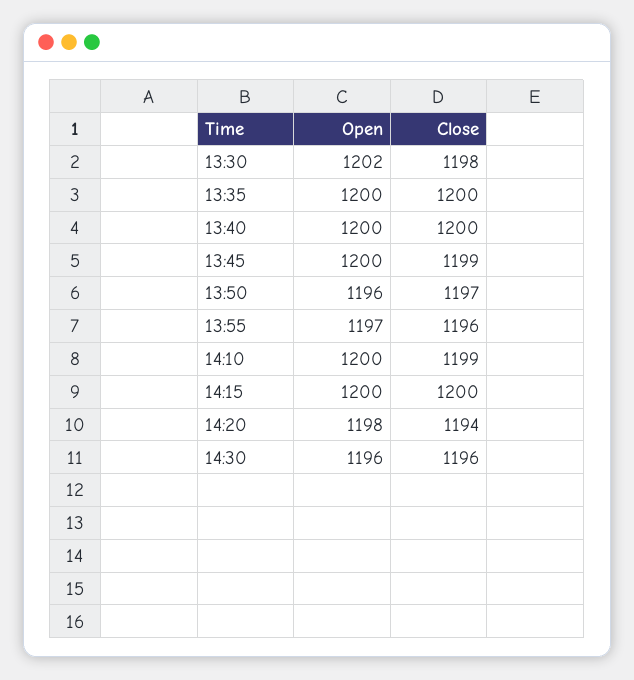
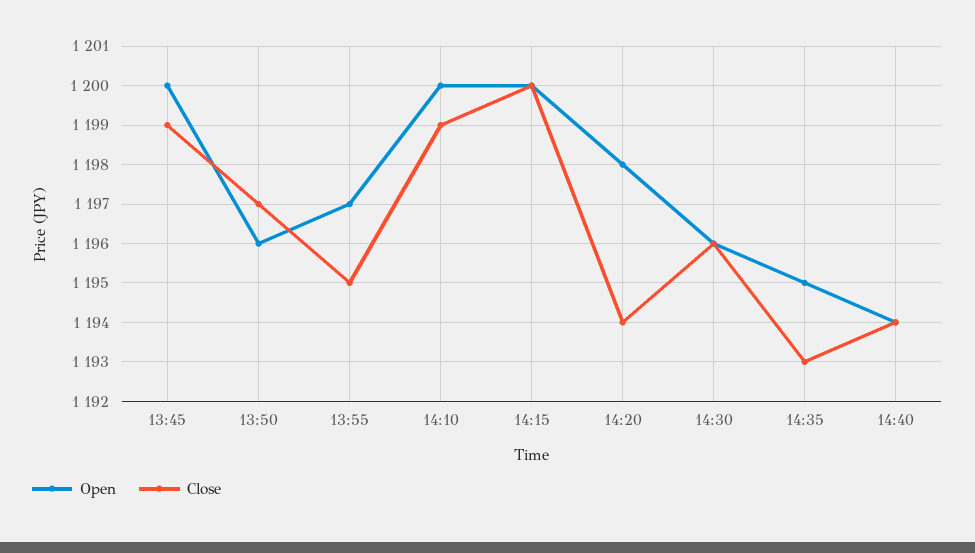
Open, 13:30: 1202 -> none
Close, 13:30: 1198 -> none
Open, 13:35: 1200 -> none
Close, 13:35: 1200 -> none
Open, 13:40: 1200 -> none
Close, 13:40: 1200 -> none
Close, 13:55: 1196 -> 1195
Open, 14:35: none -> 1195
Close, 14:35: none -> 1193
Open, 14:40: none -> 1194
Close, 14:40: none -> 1194

